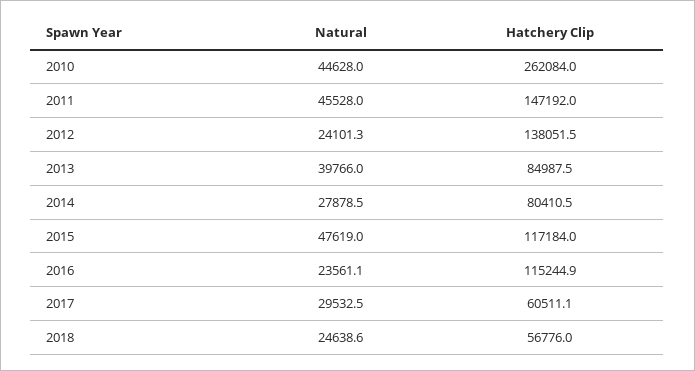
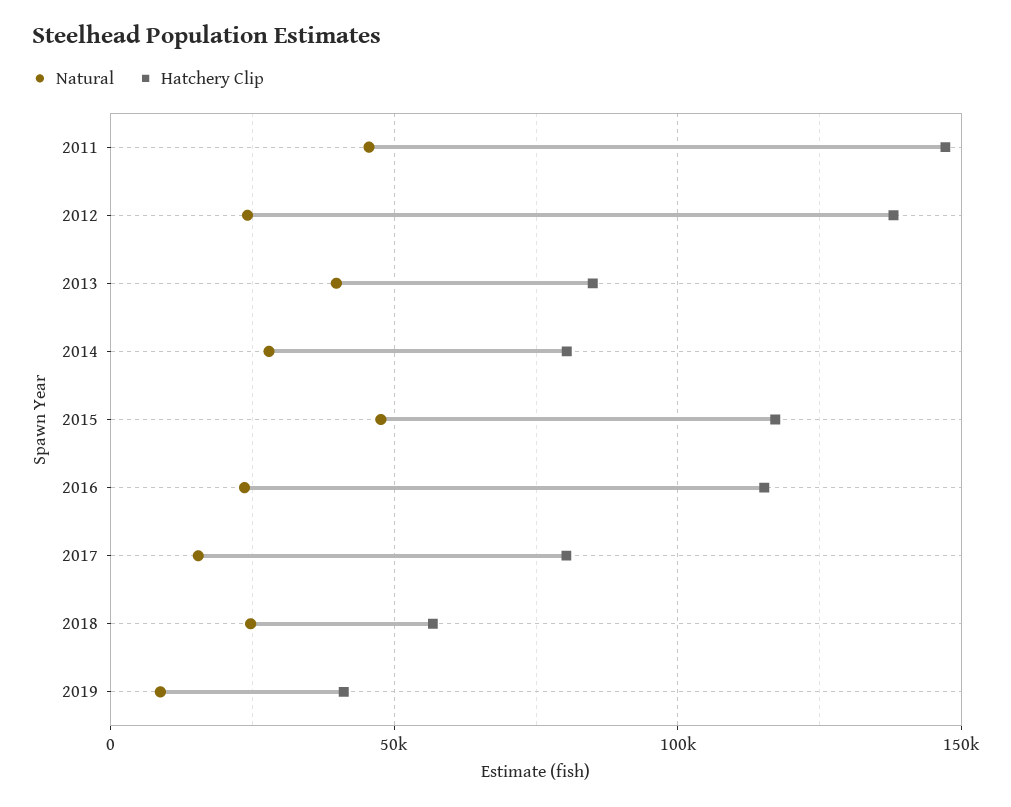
Natural, 2010: 44628 -> none
Hatchery Clip, 2010: 262084 -> none
Natural, 2017: 29532.5 -> 15000
Hatchery Clip, 2017: 60511.1 -> 80000
Natural, 2019: none -> 10000
Hatchery Clip, 2019: none -> 40000

